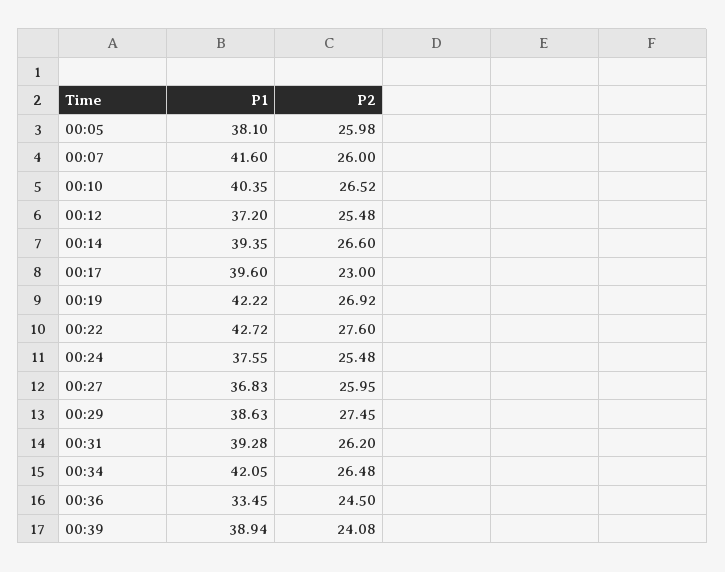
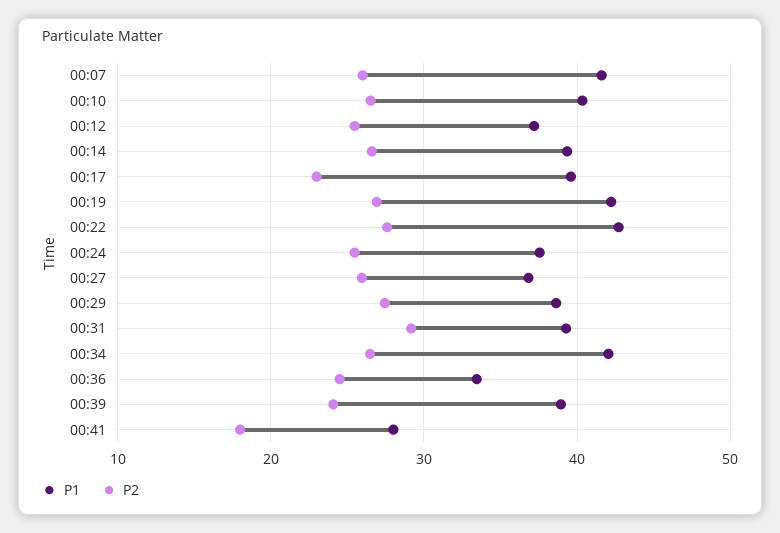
P1, 00:05: 38.1 -> none
P2, 00:05: 25.98 -> none
P2, 00:31: 26.2 -> 29
P1, 00:41: none -> 28
P2, 00:41: none -> 18

